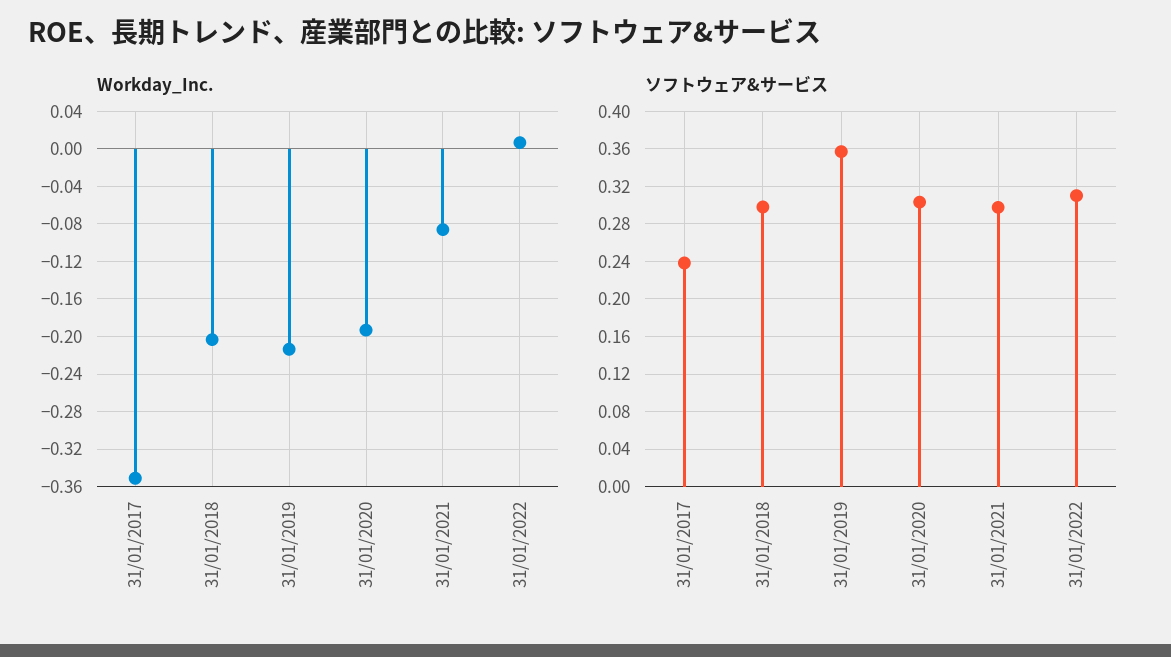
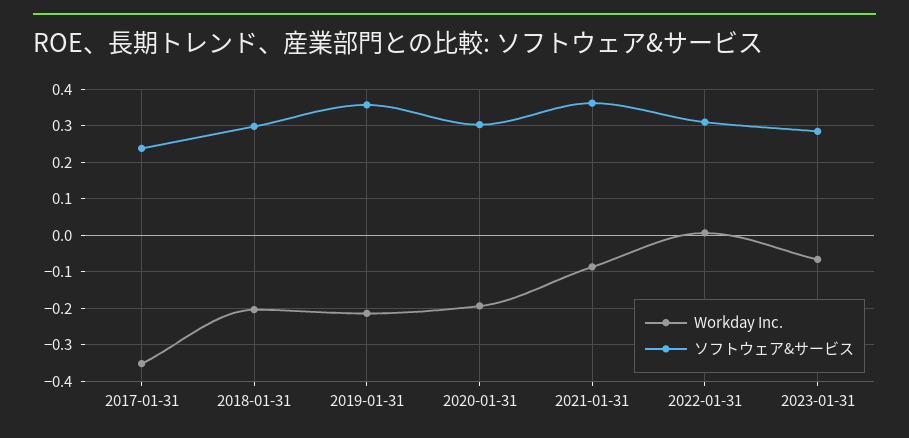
ソフトウェア&サービス, 31/01/2021: 0.3 -> 0.36
Workday_Inc., 2023-01-31: none -> -0.06
ソフトウェア&サービス, 2023-01-31: none -> 0.28

